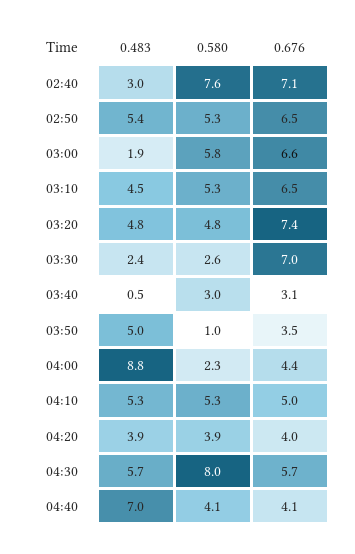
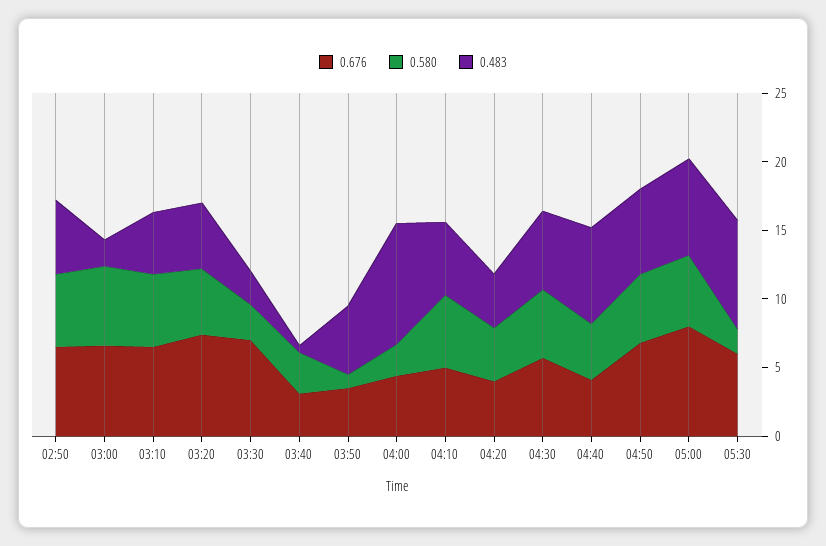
0.483, 02:40: 3 -> none
0.580, 02:40: 7.6 -> none
0.676, 02:40: 7.1 -> none
0.580, 04:30: 8 -> 5
0.676, 04:50: none -> 7
0.580, 04:50: none -> 5
0.483, 04:50: none -> 6
0.676, 05:00: none -> 8
0.580, 05:00: none -> 5
0.483, 05:00: none -> 7
0.676, 05:30: none -> 6
0.580, 05:30: none -> 2
0.483, 05:30: none -> 8

